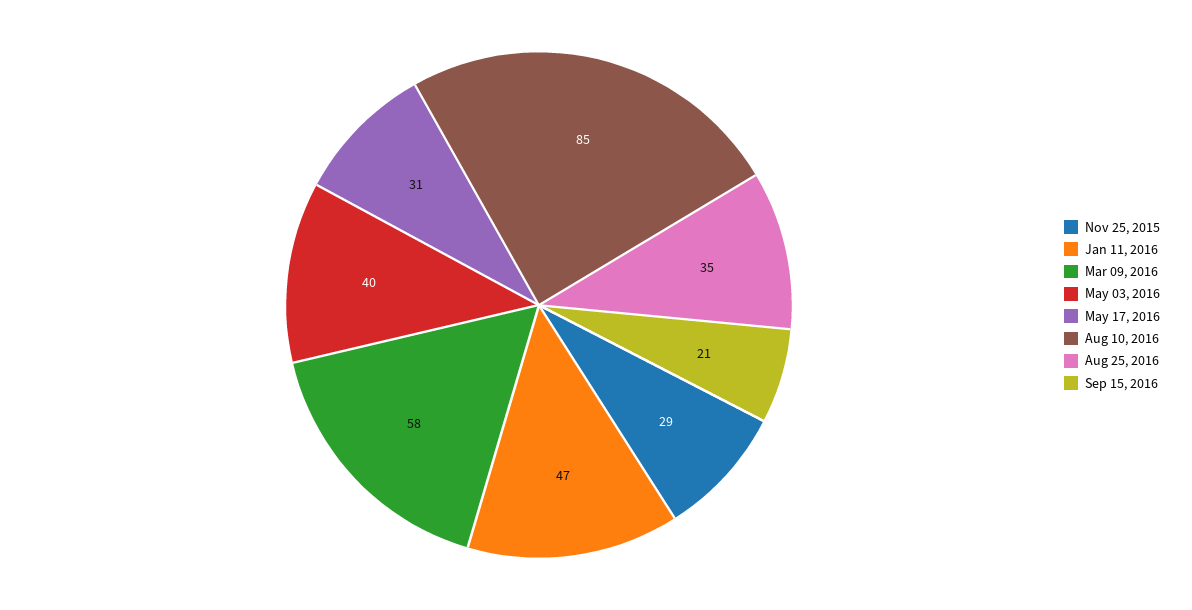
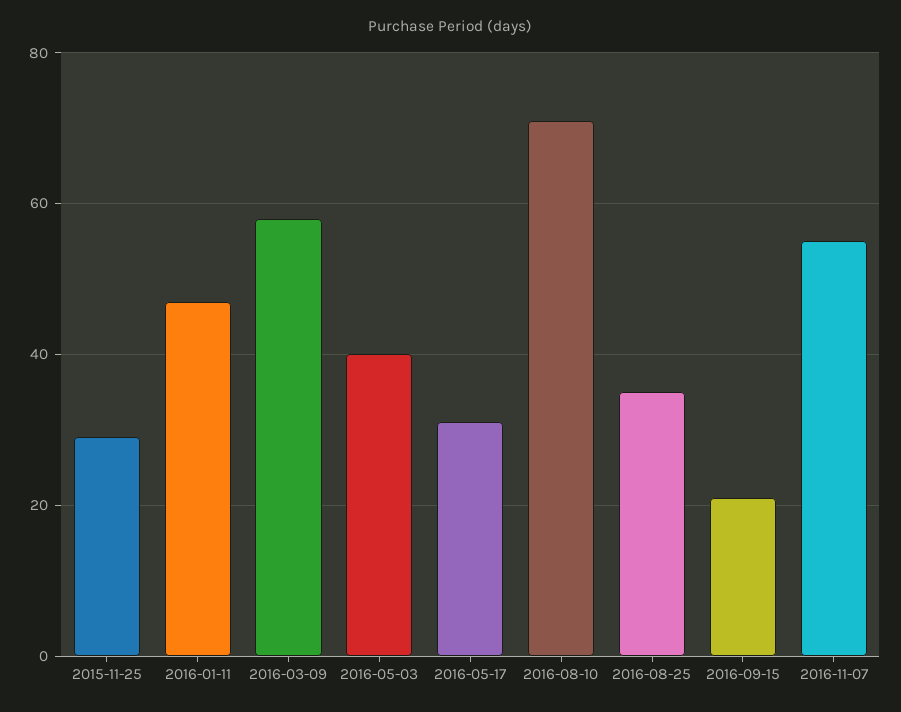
Aug 10, 2016: 85 -> 70
2016-11-07: none -> 55

